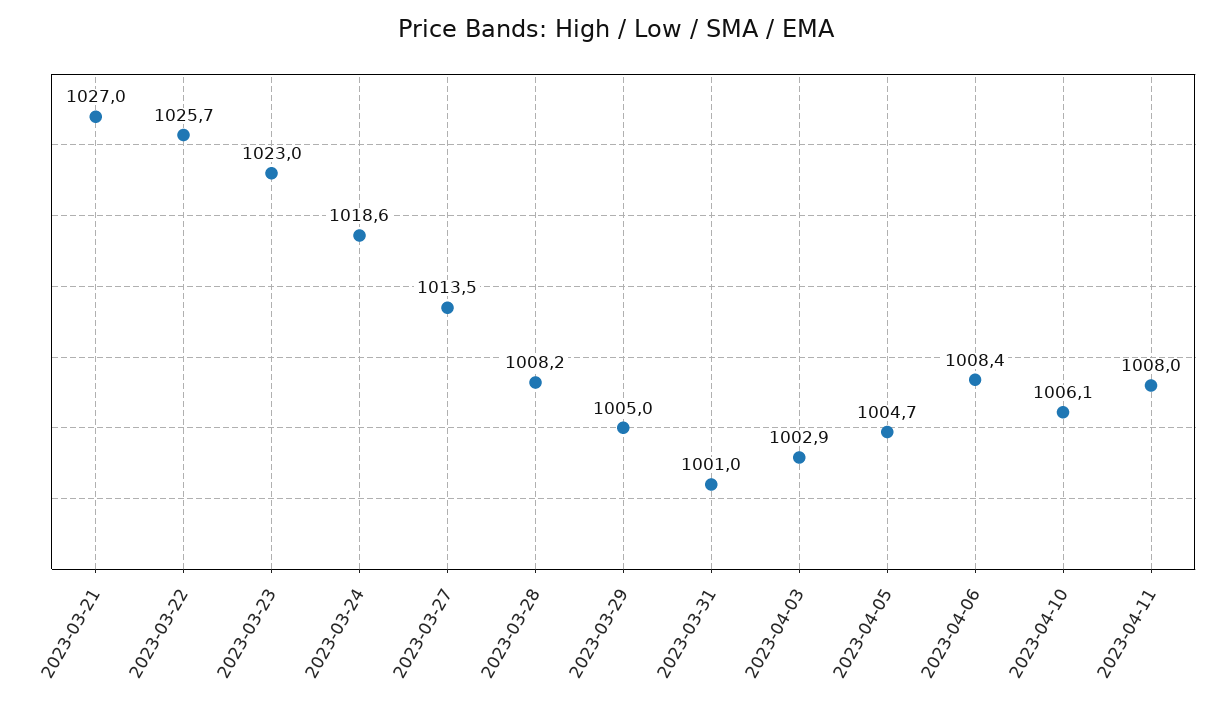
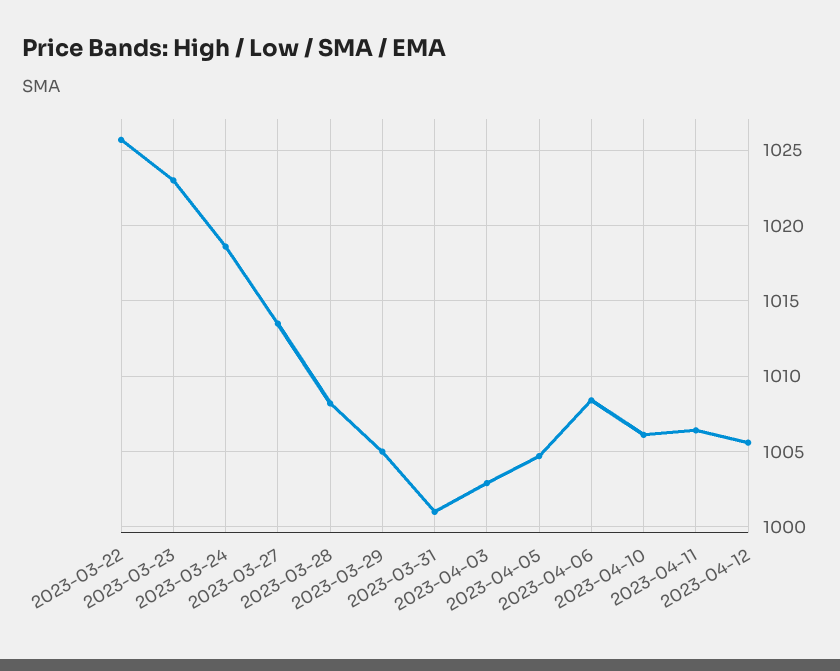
2023-03-21: 1027 -> none
2023-04-11: 1008 -> 1006.5
2023-04-12: none -> 1005.5

